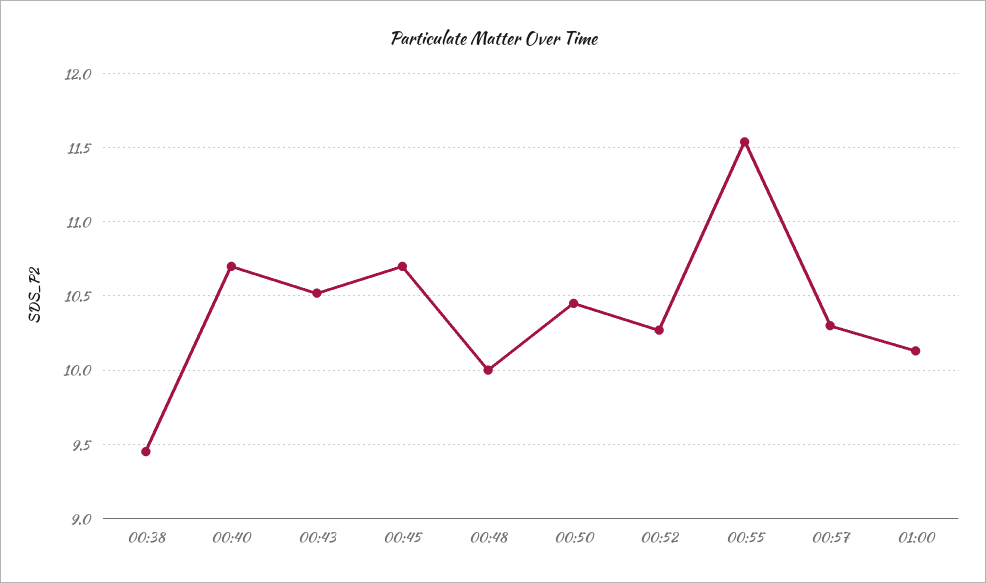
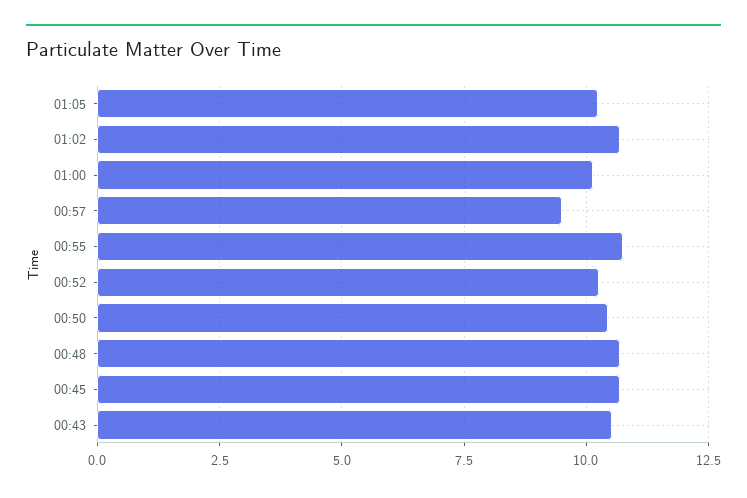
00:38: 9.45 -> none
00:40: 10.7 -> none
00:48: 10 -> 10.75
00:55: 11.55 -> 10.75
00:57: 10.3 -> 9.5
01:05: none -> 10.25
01:02: none -> 10.75

